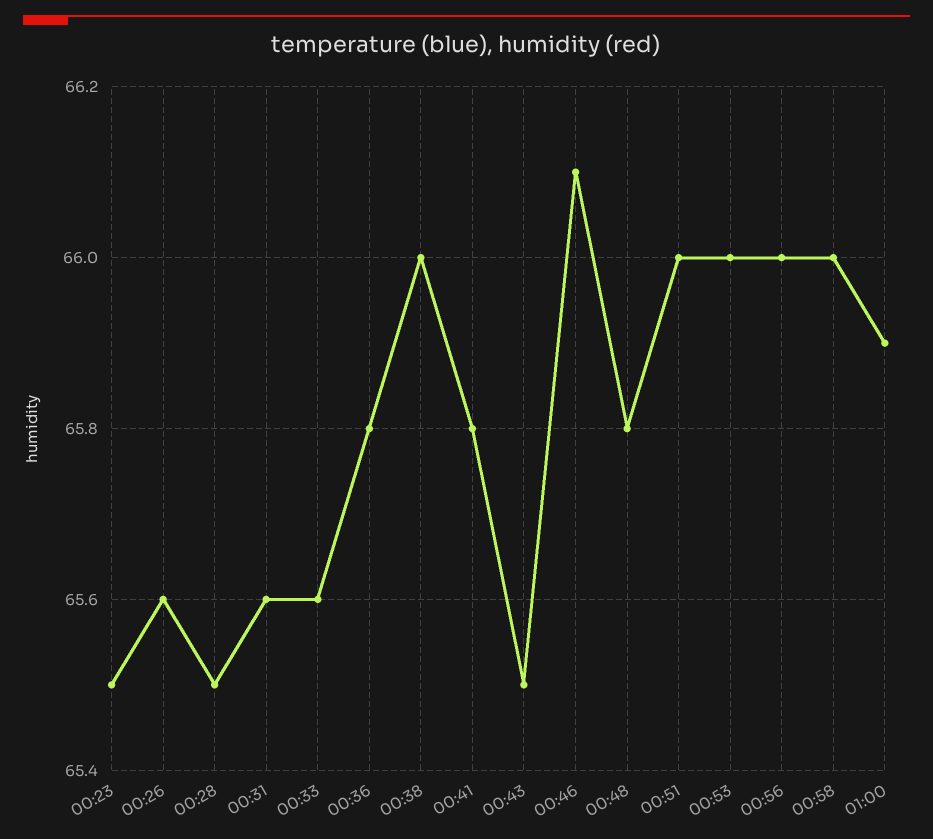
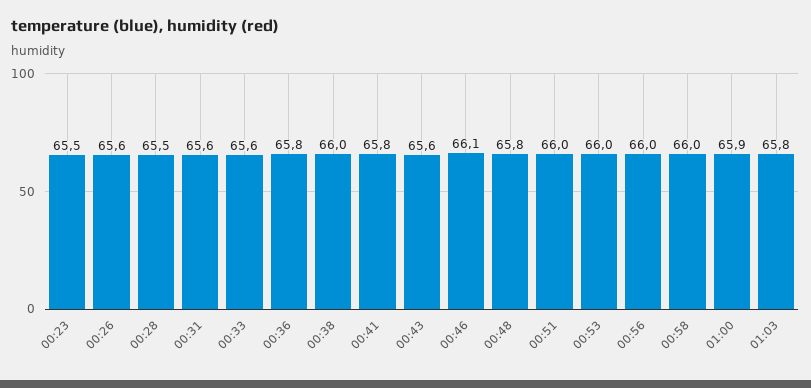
00:43: 65.5 -> 65.6
01:03: none -> 65.8

